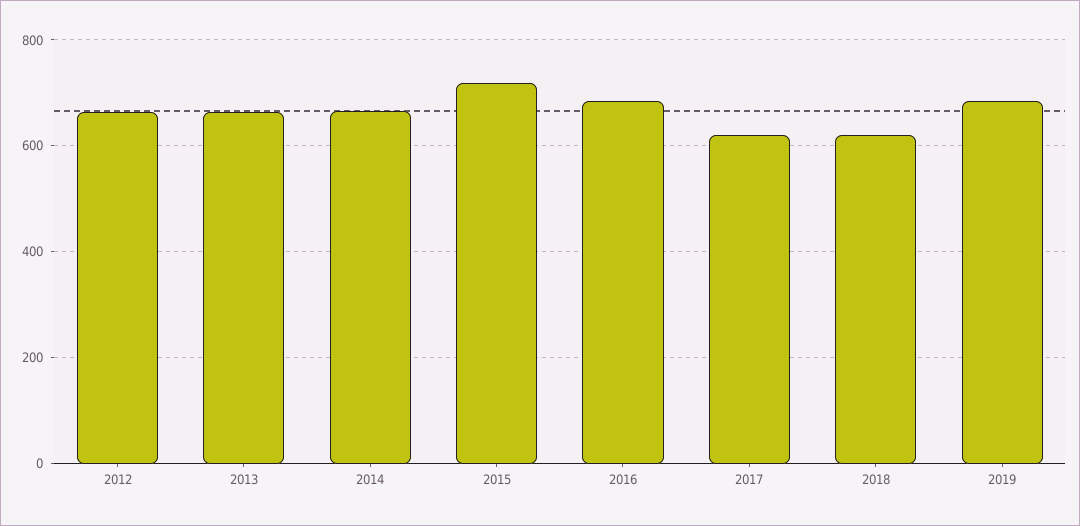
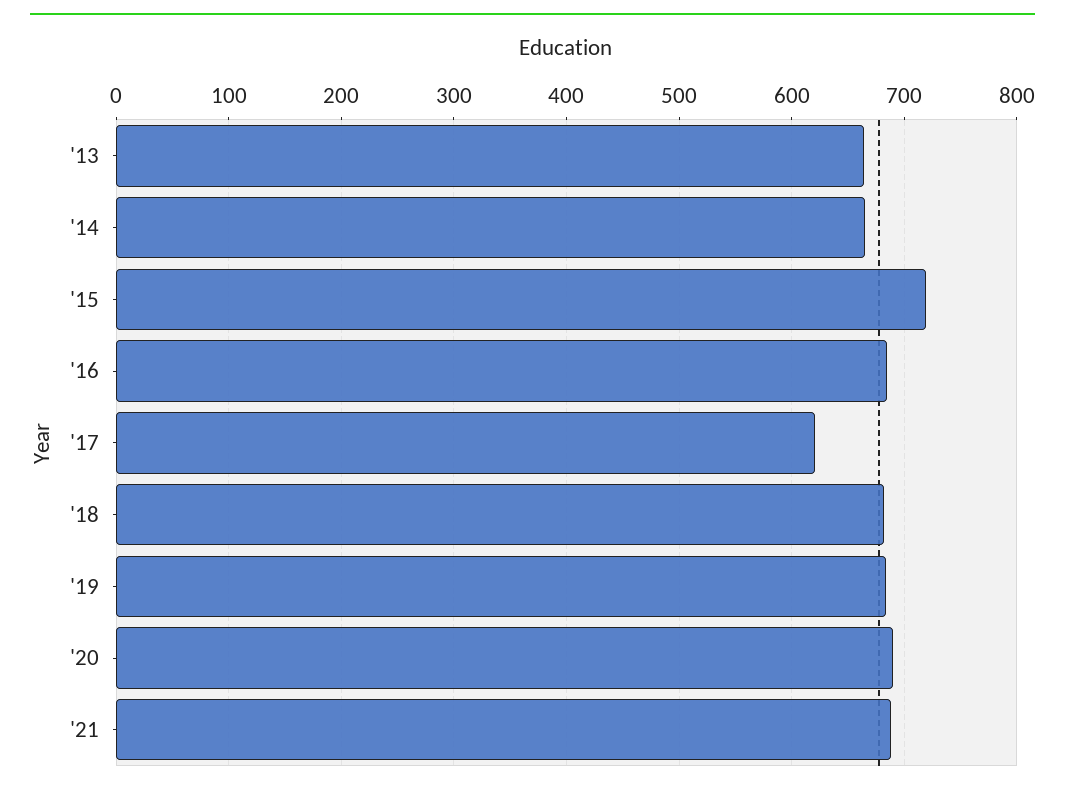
2012: 660 -> none
2018: 620 -> 680
'20: none -> 690
'21: none -> 690

